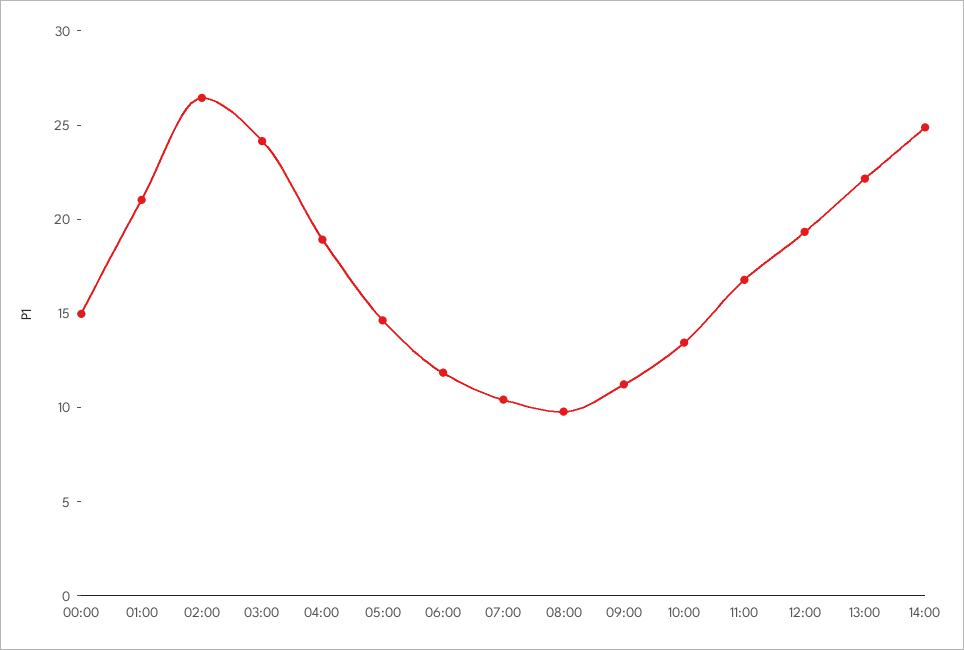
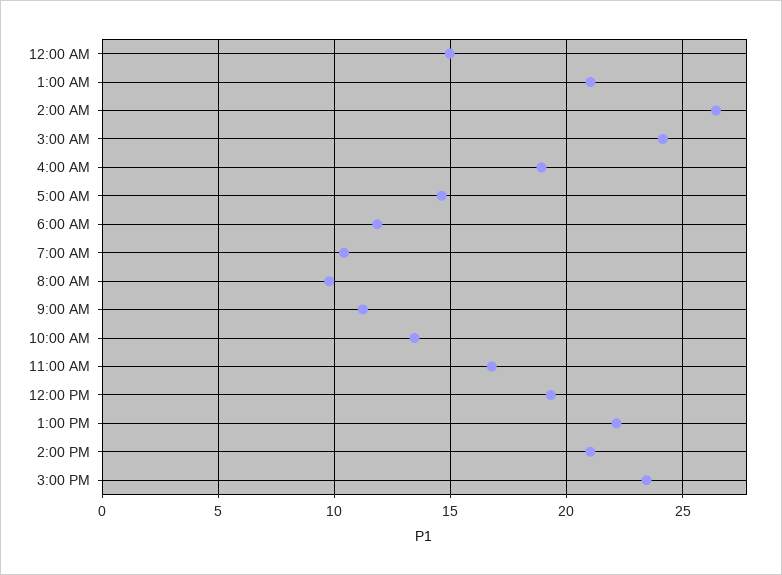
14:00: 25 -> 21
3:00 PM: none -> 23.5

